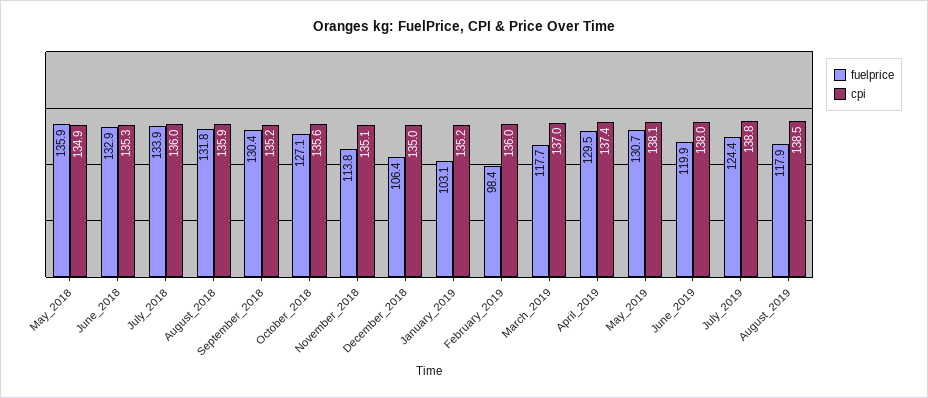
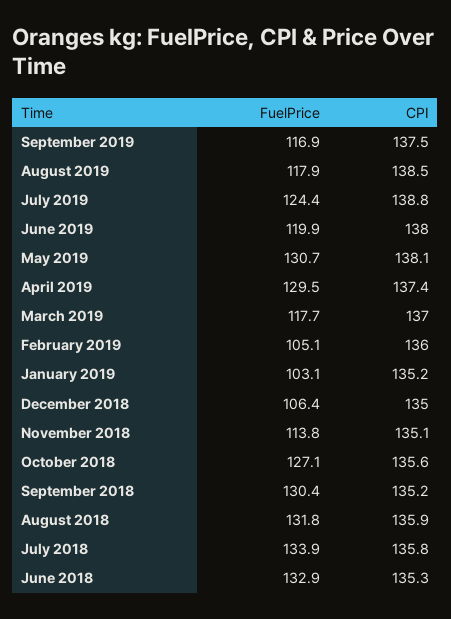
fuelprice, May_2018: 135.9 -> none
cpi, May_2018: 134.9 -> none
cpi, July_2018: 136 -> 135.8
fuelprice, February_2019: 98.4 -> 105.1
fuelprice, September 2019: none -> 116.9
cpi, September 2019: none -> 137.5

